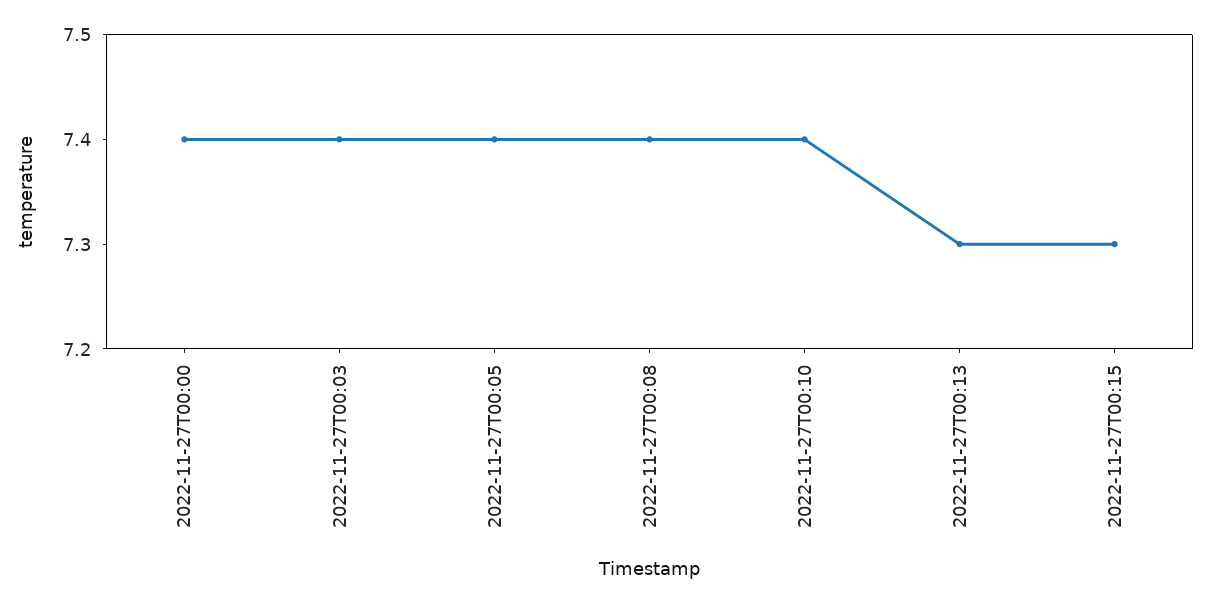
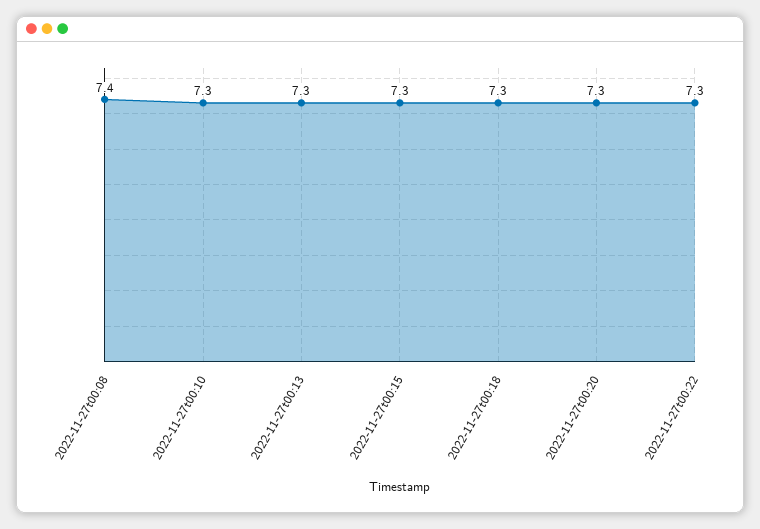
2022-11-27T00:00: 7.4 -> none
2022-11-27T00:03: 7.4 -> none
2022-11-27T00:05: 7.4 -> none
2022-11-27T00:10: 7.4 -> 7.3
2022-11-27t00:18: none -> 7.3
2022-11-27t00:20: none -> 7.3
2022-11-27t00:22: none -> 7.3

